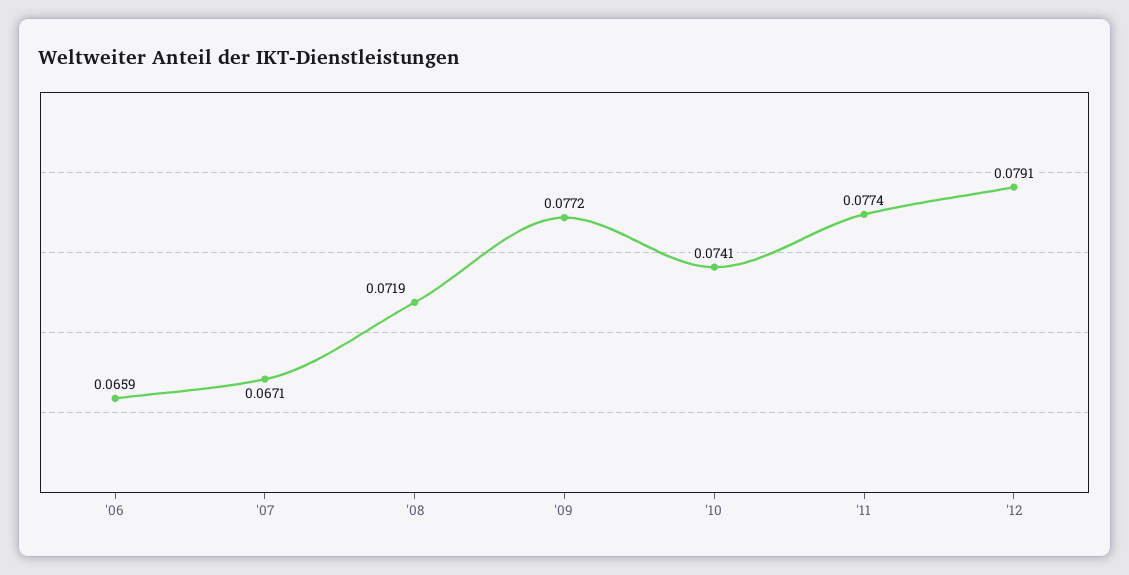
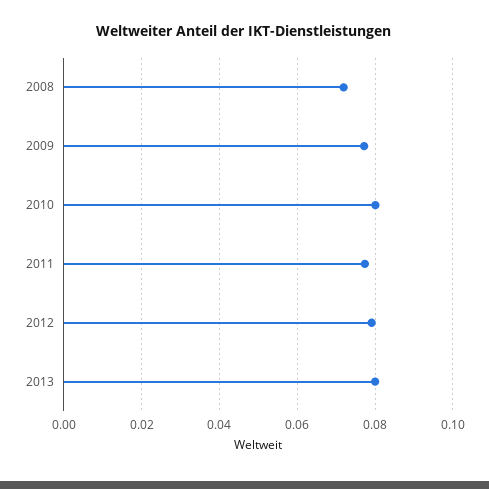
'06: 0.0659 -> none
'07: 0.0671 -> none
'10: 0.0741 -> 0.08
2013: none -> 0.08

